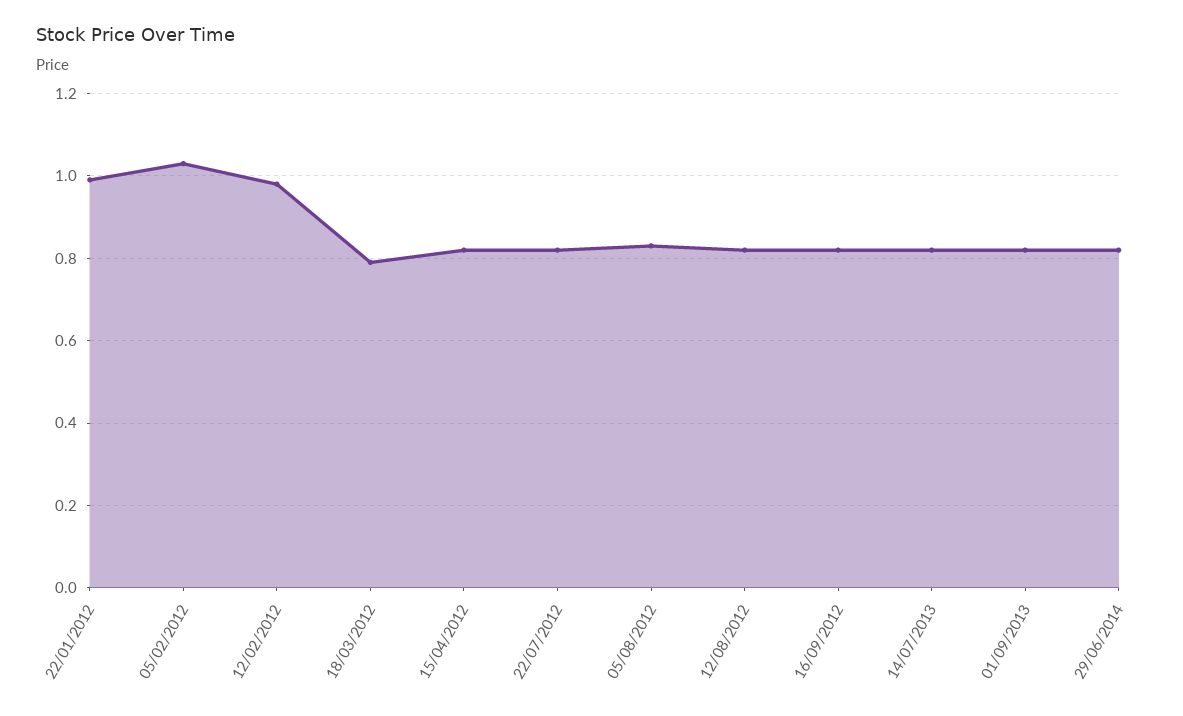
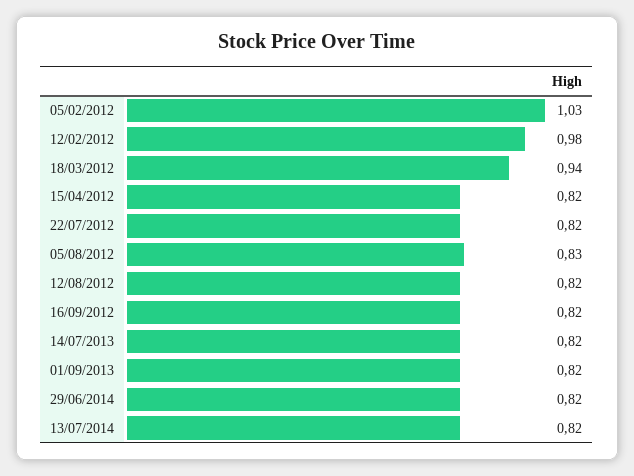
22/01/2012: 1 -> none
18/03/2012: 0.8 -> 0.94
13/07/2014: none -> 0.82

